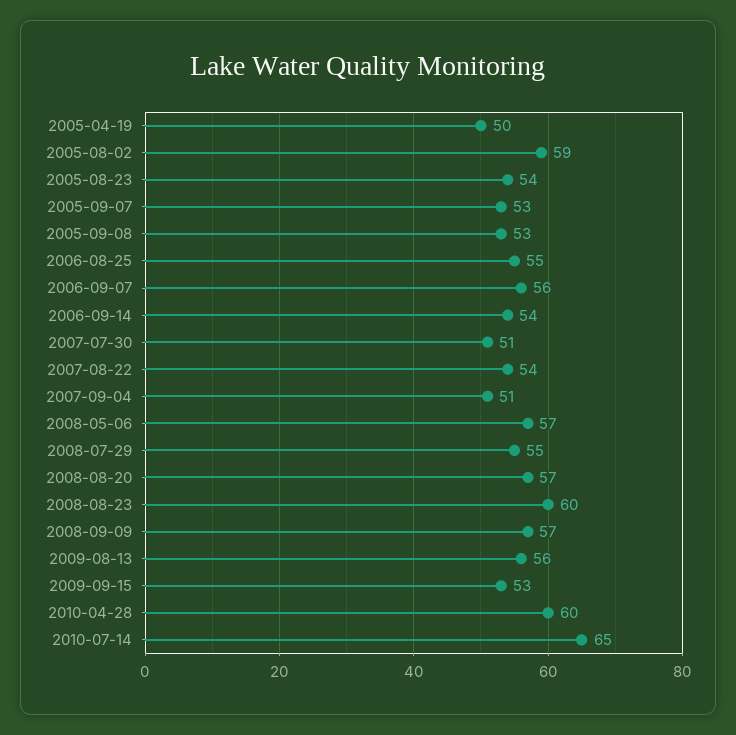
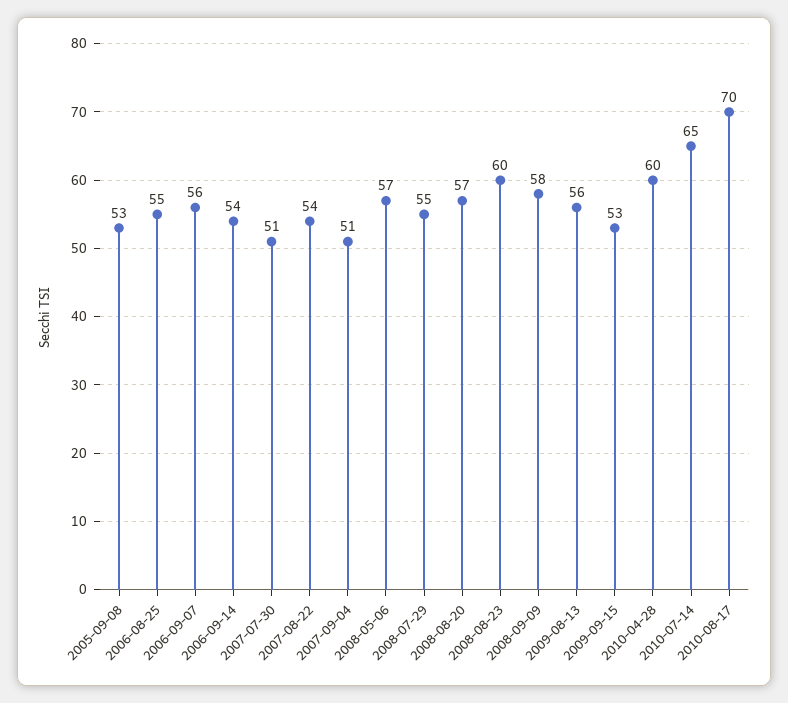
2005-04-19: 50 -> none
2005-08-02: 59 -> none
2005-08-23: 54 -> none
2005-09-07: 53 -> none
2008-09-09: 57 -> 58
2010-08-17: none -> 70

